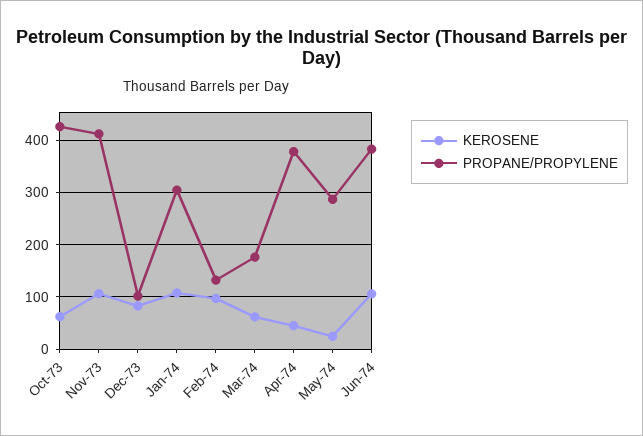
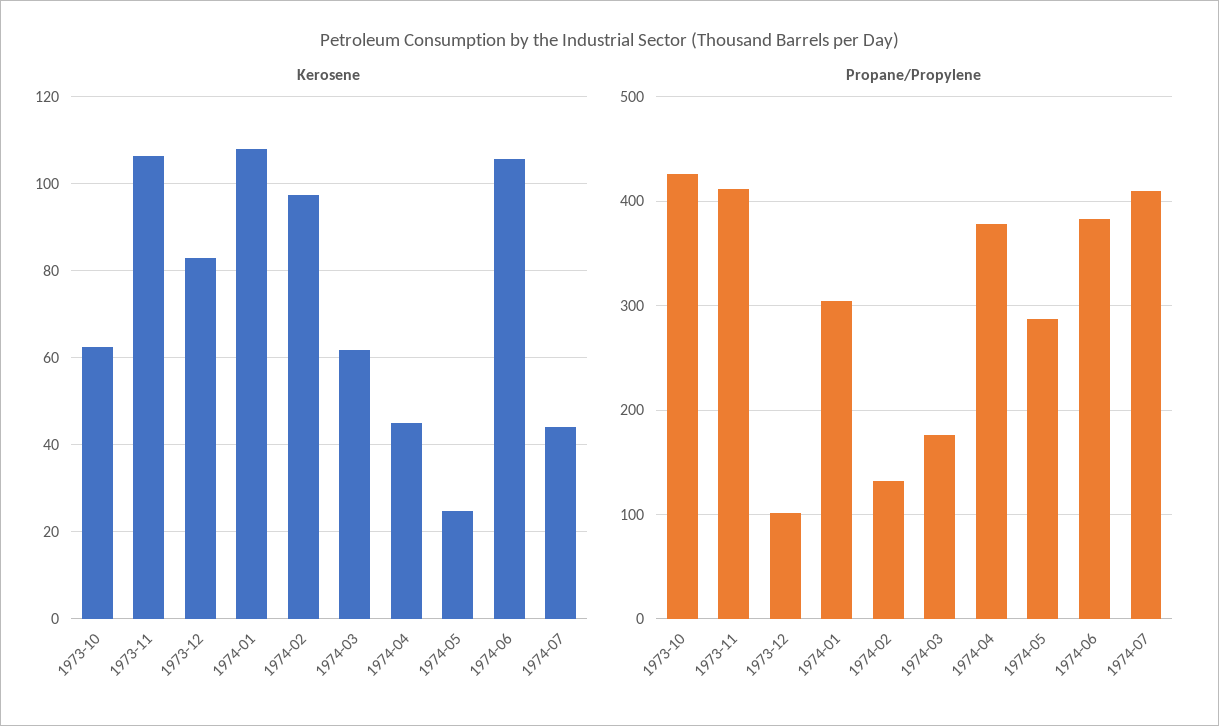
KEROSENE, 1974-07: none -> 44
PROPANE/PROPYLENE, 1974-07: none -> 410

